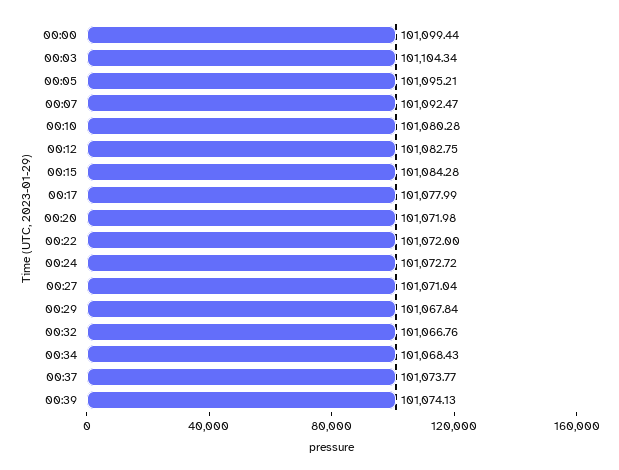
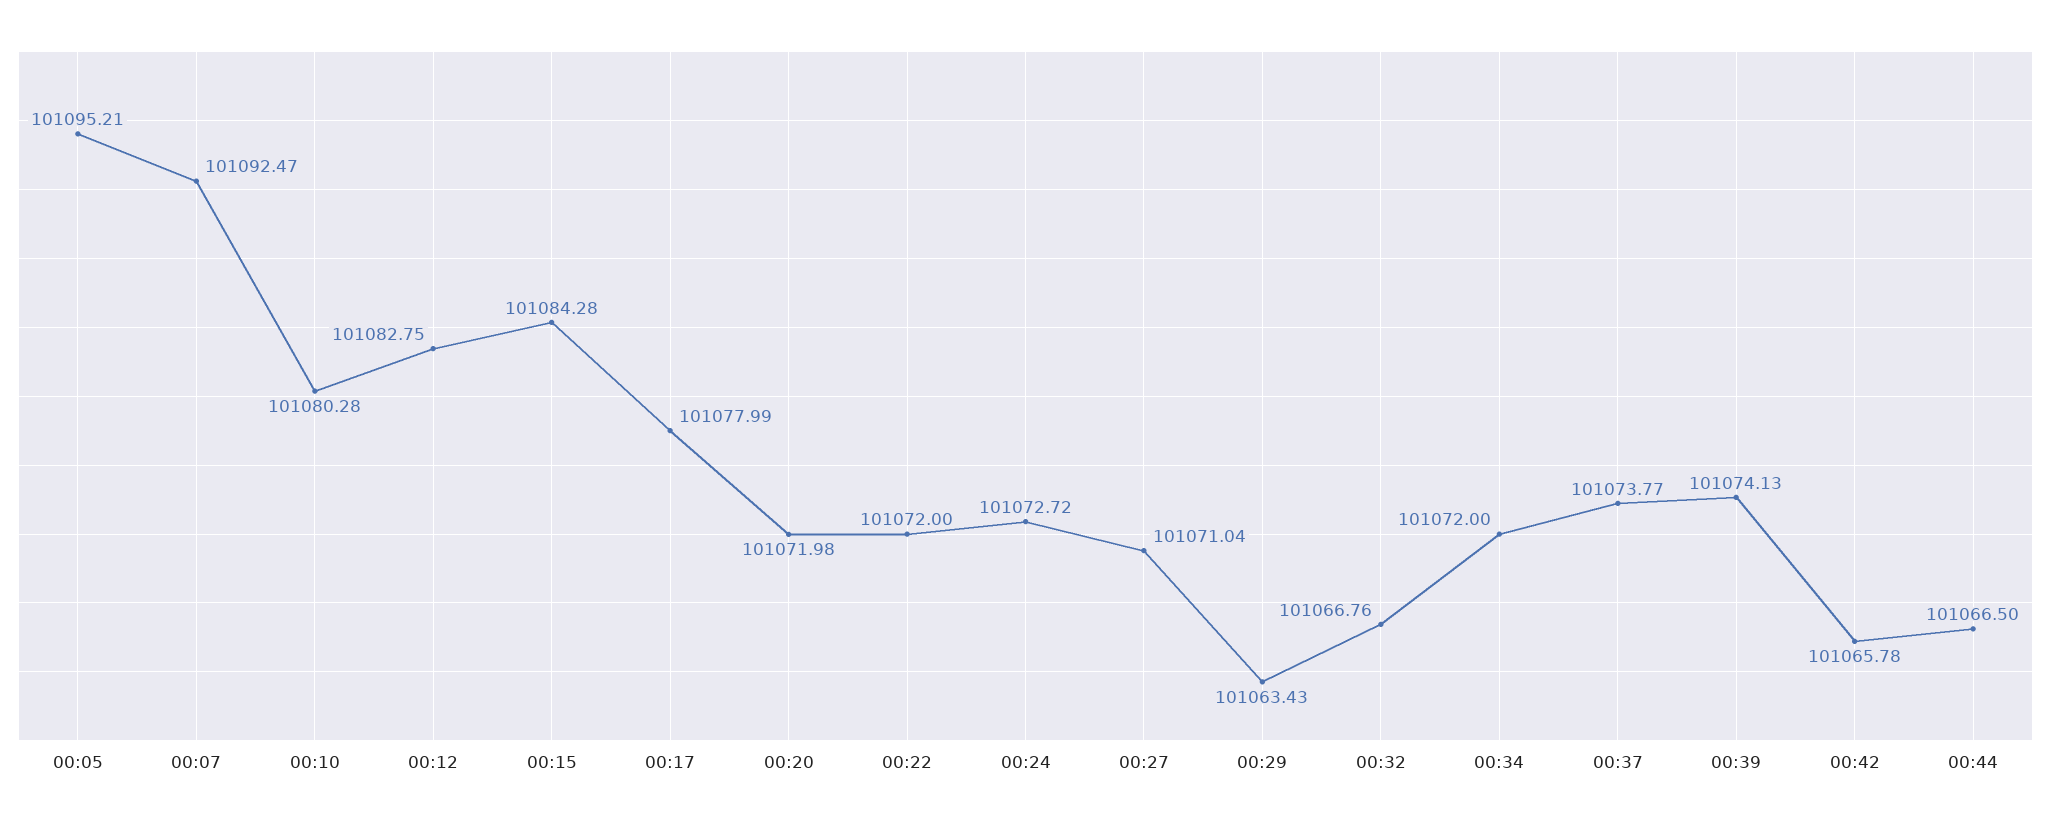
00:00: 101099.44 -> none
00:03: 101104.34 -> none
00:29: 101067.84 -> 101063.43
00:34: 101068.43 -> 101072
00:42: none -> 101065.78
00:44: none -> 101066.5

